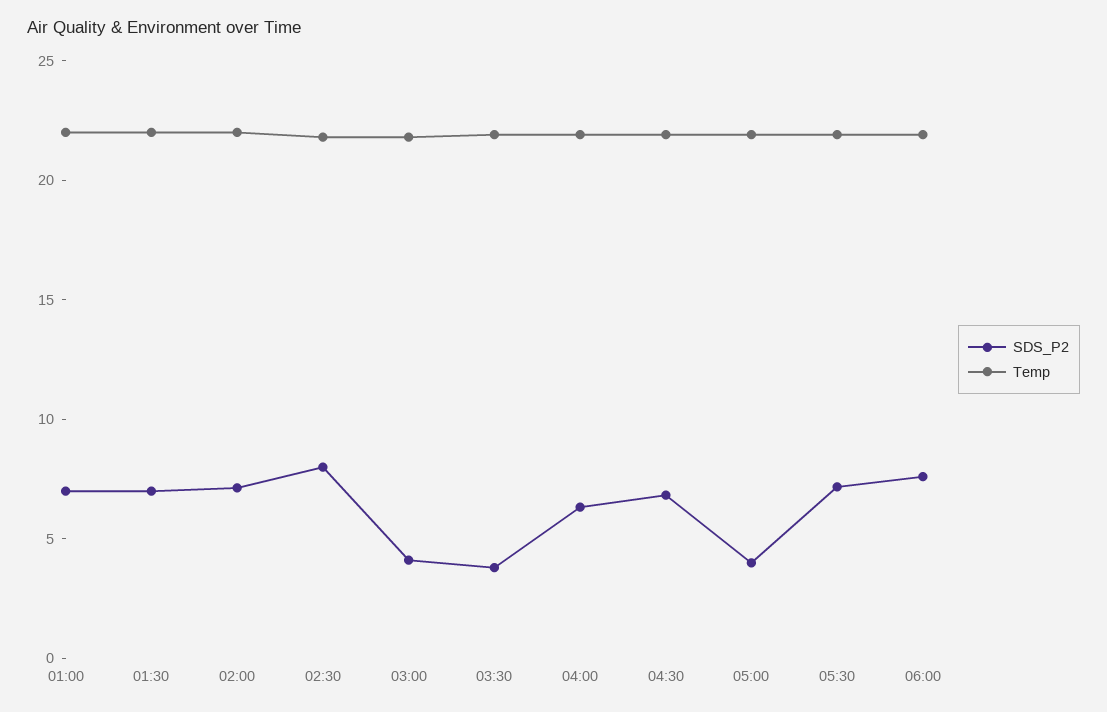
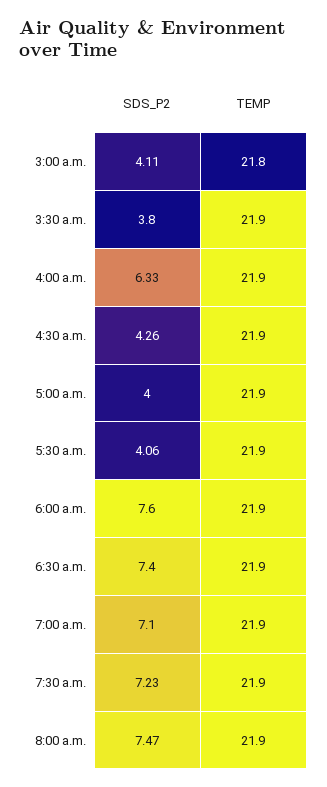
SDS_P2, 01:00: 7 -> none
Temp, 01:00: 22 -> none
SDS_P2, 01:30: 7 -> none
Temp, 01:30: 22 -> none
SDS_P2, 02:00: 7 -> none
Temp, 02:00: 22 -> none
SDS_P2, 02:30: 8 -> none
Temp, 02:30: 22 -> none
SDS_P2, 04:30: 7 -> 4.26
SDS_P2, 05:30: 7 -> 4.06
SDS_P2, 6:30 a.m.: none -> 7.4
Temp, 6:30 a.m.: none -> 21.9
SDS_P2, 7:00 a.m.: none -> 7.1
Temp, 7:00 a.m.: none -> 21.9
SDS_P2, 7:30 a.m.: none -> 7.23
Temp, 7:30 a.m.: none -> 21.9
SDS_P2, 8:00 a.m.: none -> 7.47
Temp, 8:00 a.m.: none -> 21.9

